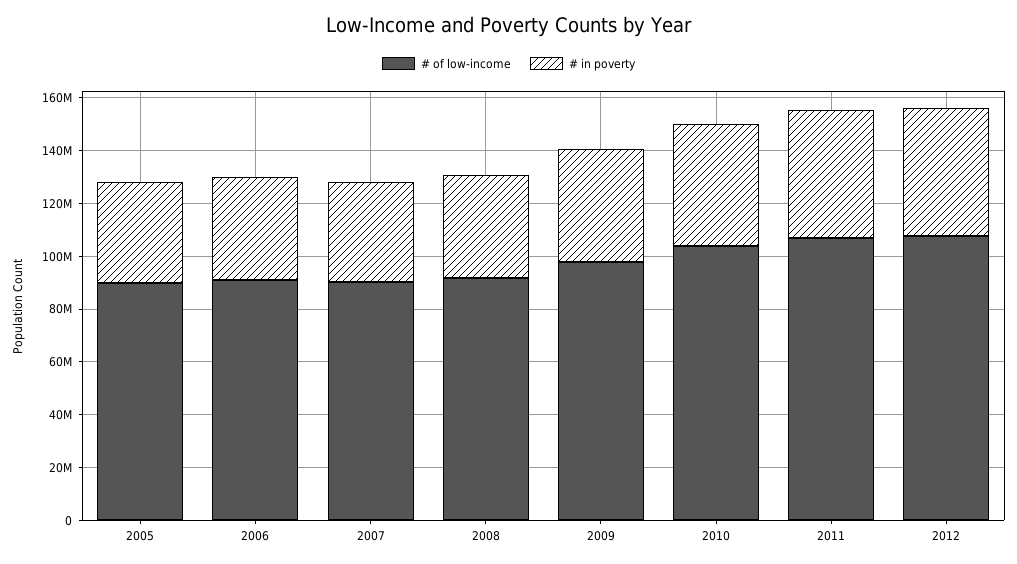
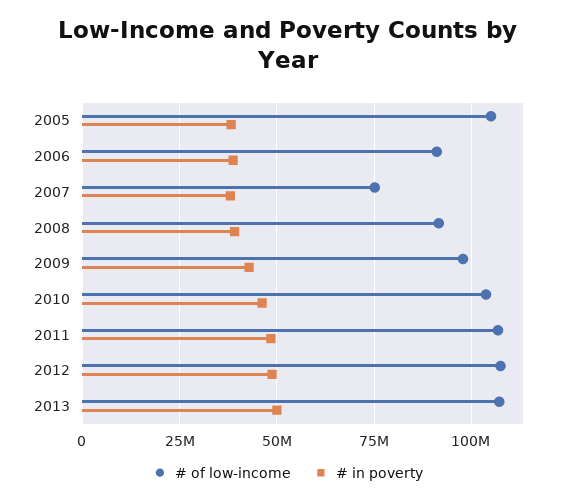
# of low-income, 2005: 90000000 -> 105000000
# of low-income, 2007: 90000000 -> 75000000
# of low-income, 2013: none -> 107500000
# in poverty, 2013: none -> 50000000

